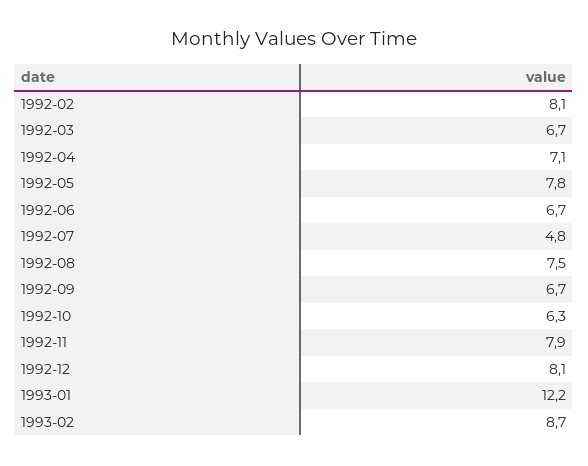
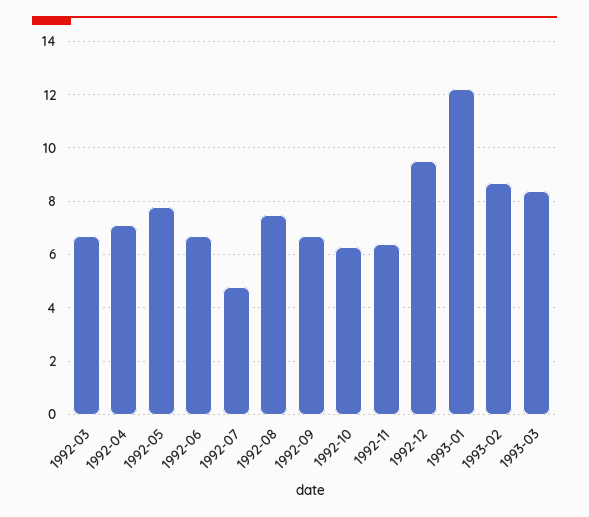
1992-02: 8.1 -> none
1992-11: 7.9 -> 6.5
1992-12: 8.1 -> 9.5
1993-03: none -> 8.5

